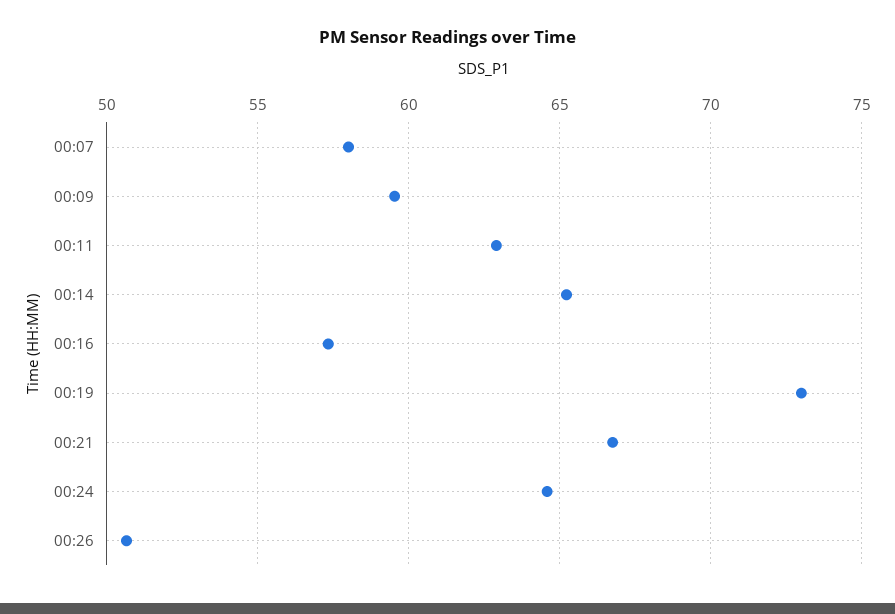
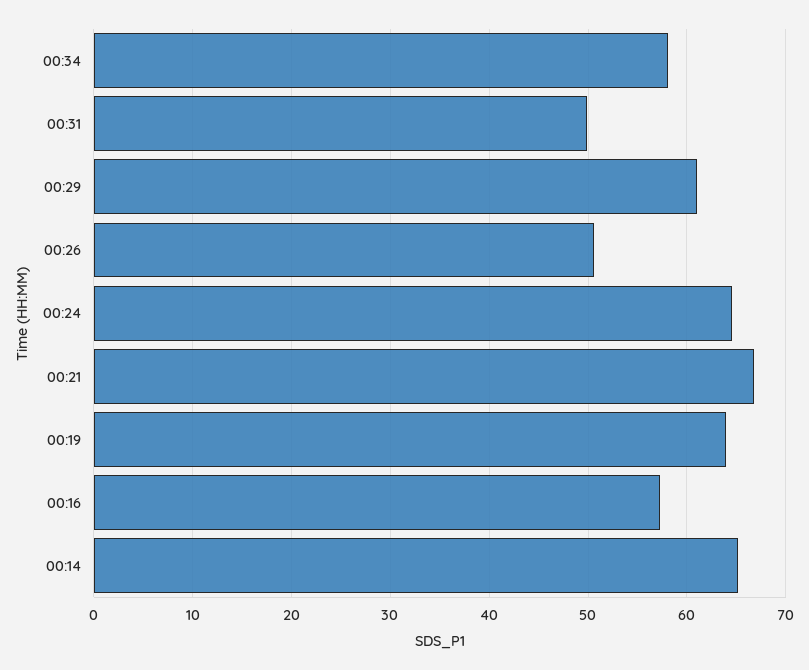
00:07: 58 -> none
00:09: 59.5 -> none
00:11: 63 -> none
00:19: 73 -> 64
00:34: none -> 58
00:31: none -> 50
00:29: none -> 61

